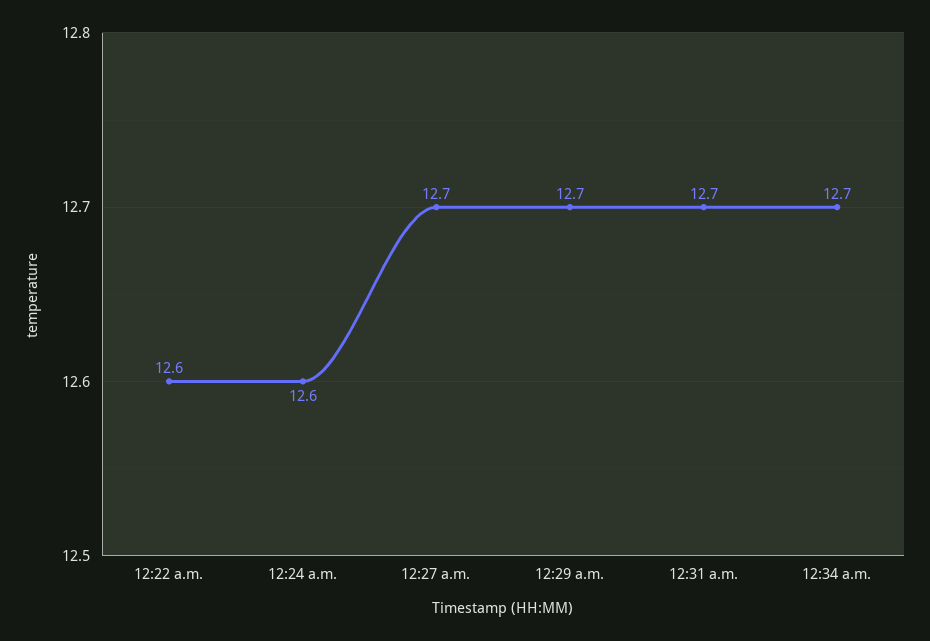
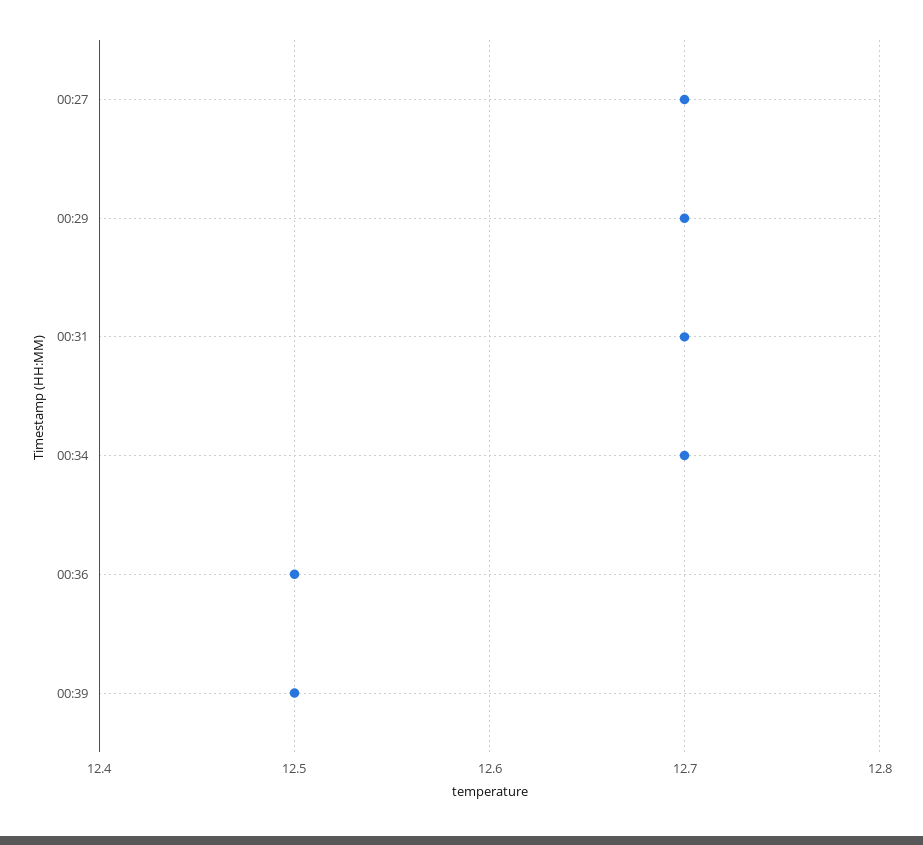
12:22 a.m.: 12.6 -> none
12:24 a.m.: 12.6 -> none
00:36: none -> 12.5
00:39: none -> 12.5

